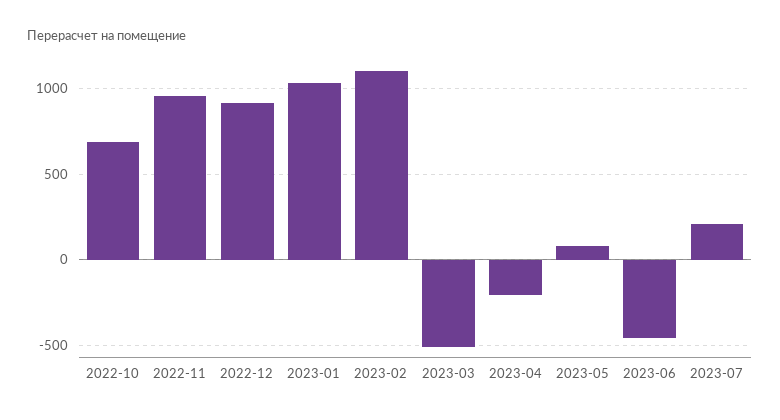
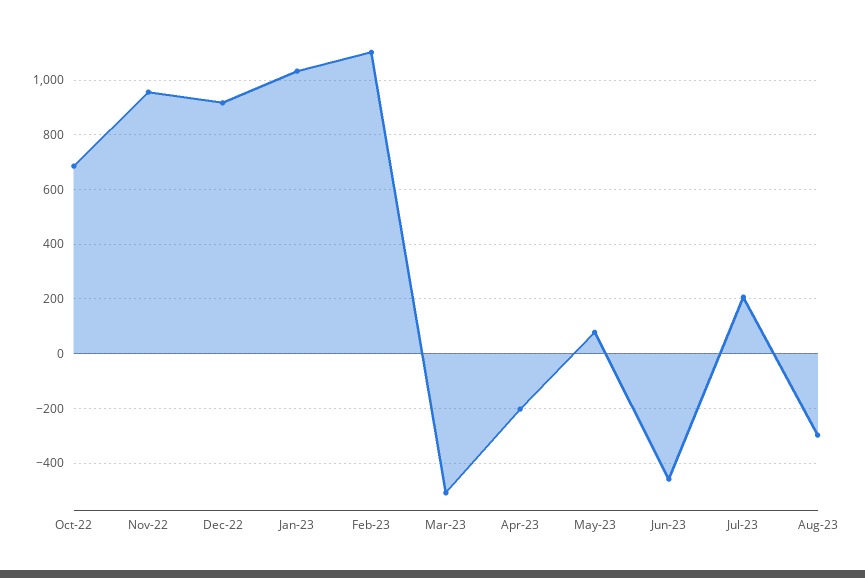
Aug-23: none -> -300

